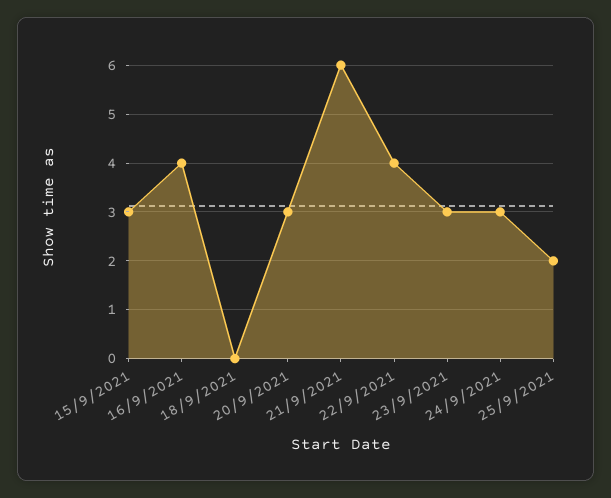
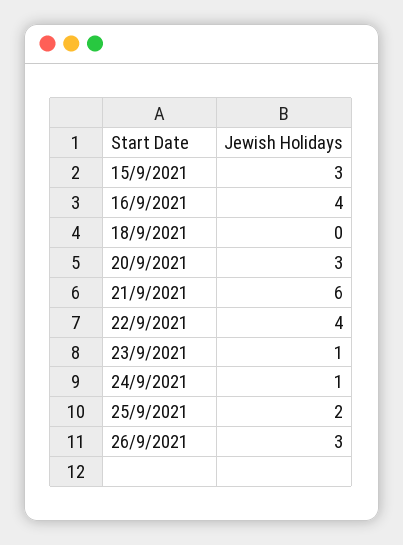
23/9/2021: 3 -> 1
24/9/2021: 3 -> 1
26/9/2021: none -> 3

